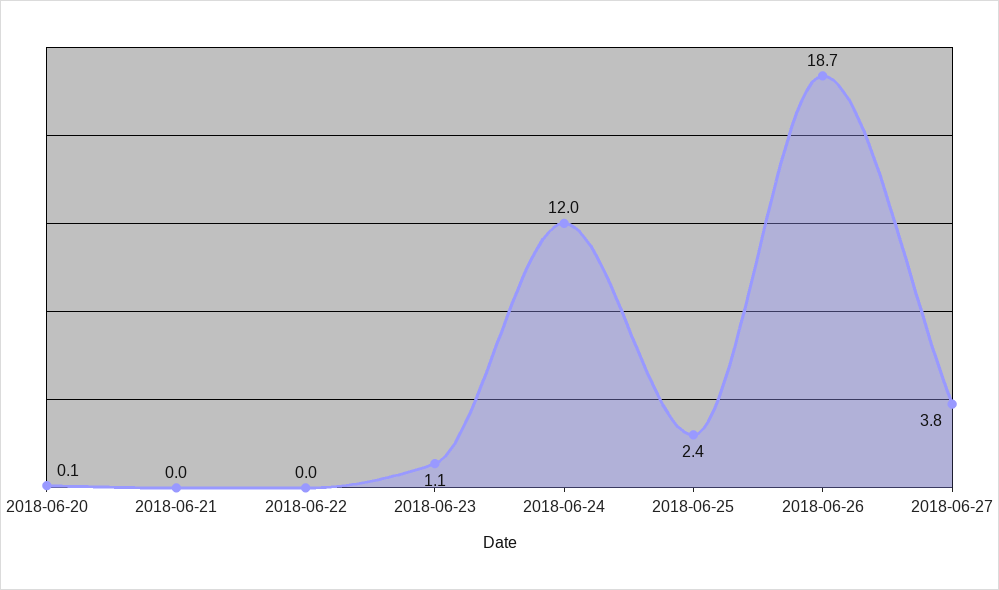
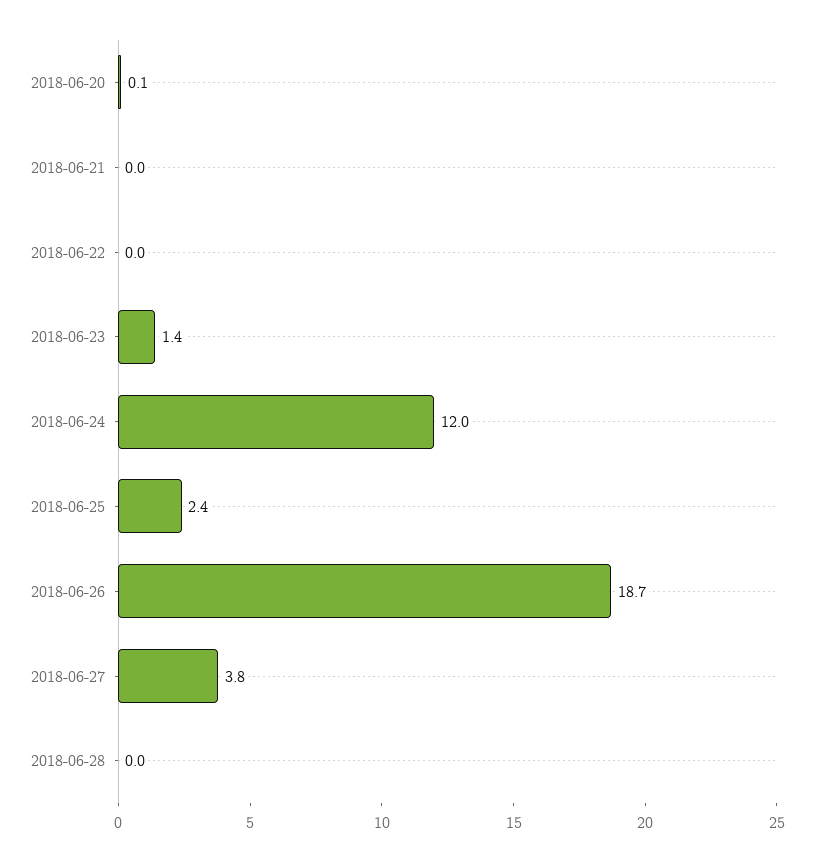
2018-06-23: 1.1 -> 1.4
2018-06-28: none -> 0

